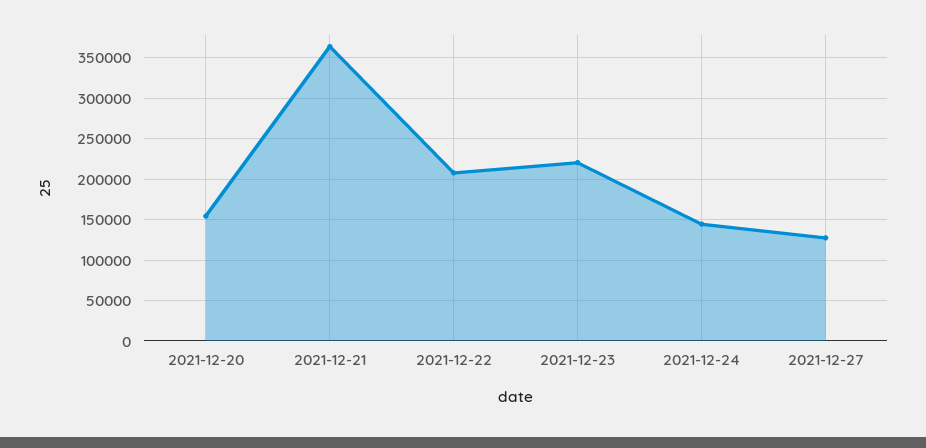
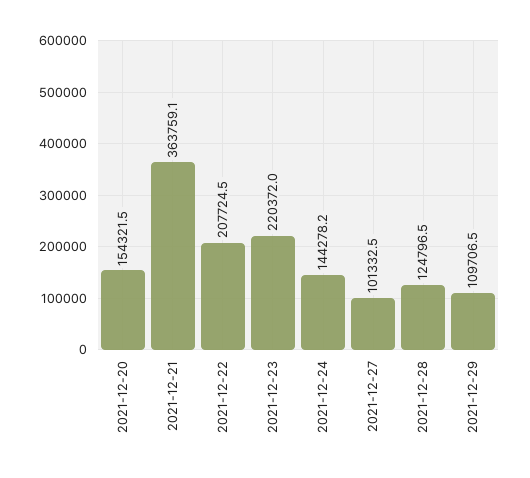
2021-12-27: 130000 -> 101332.5
2021-12-28: none -> 124796.5
2021-12-29: none -> 109706.5

